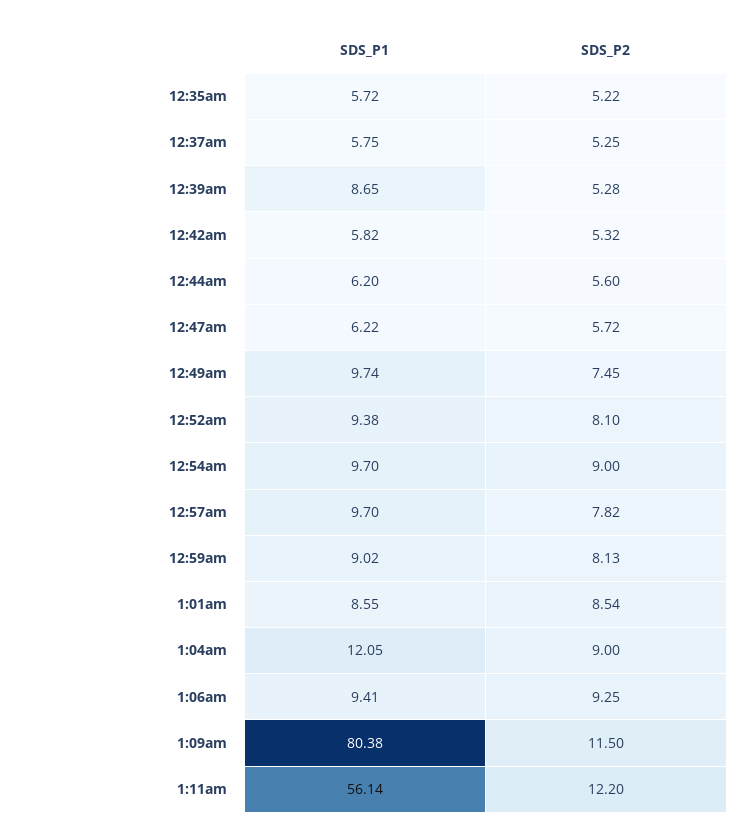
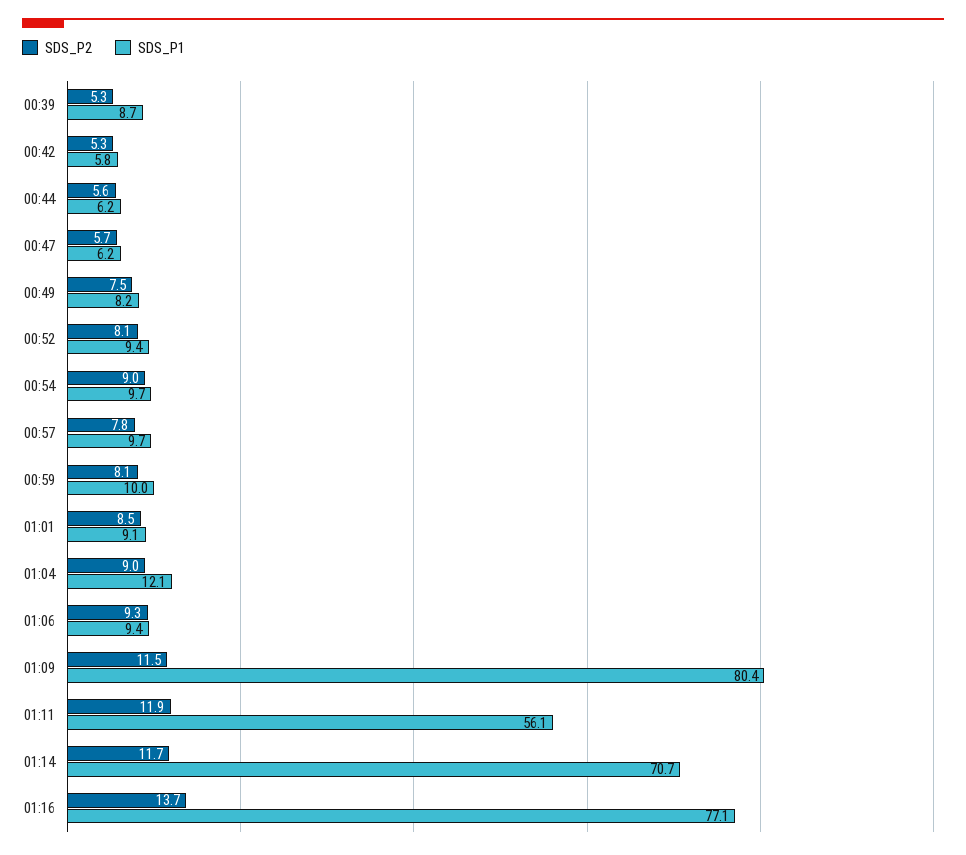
SDS_P1, 12:35am: 5.72 -> none
SDS_P2, 12:35am: 5.22 -> none
SDS_P1, 12:37am: 5.75 -> none
SDS_P2, 12:37am: 5.25 -> none
SDS_P1, 12:49am: 9.74 -> 8.2
SDS_P1, 12:59am: 9.02 -> 10
SDS_P1, 1:01am: 8.55 -> 9.1
SDS_P2, 1:11am: 12.2 -> 11.9
SDS_P2, 01:14: none -> 11.7
SDS_P1, 01:14: none -> 70.7
SDS_P2, 01:16: none -> 13.7
SDS_P1, 01:16: none -> 77.1

